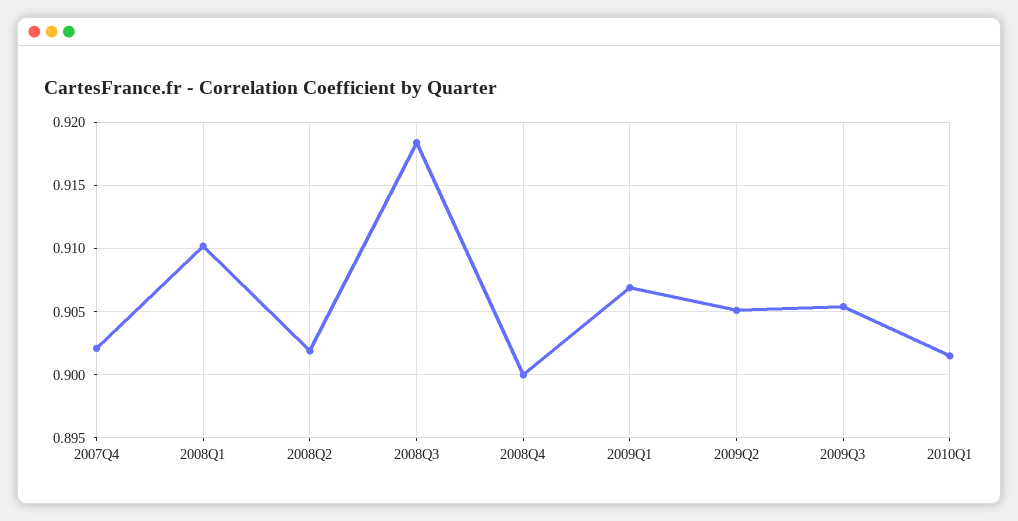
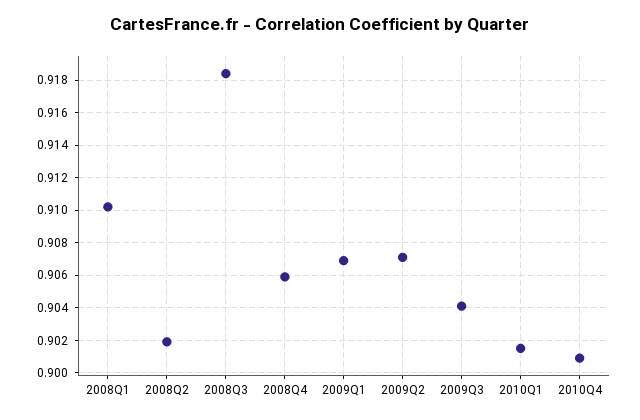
2007Q4: 0.902 -> none
2008Q4: 0.9 -> 0.906
2009Q2: 0.905 -> 0.907
2009Q3: 0.9055 -> 0.904
2010Q4: none -> 0.901

